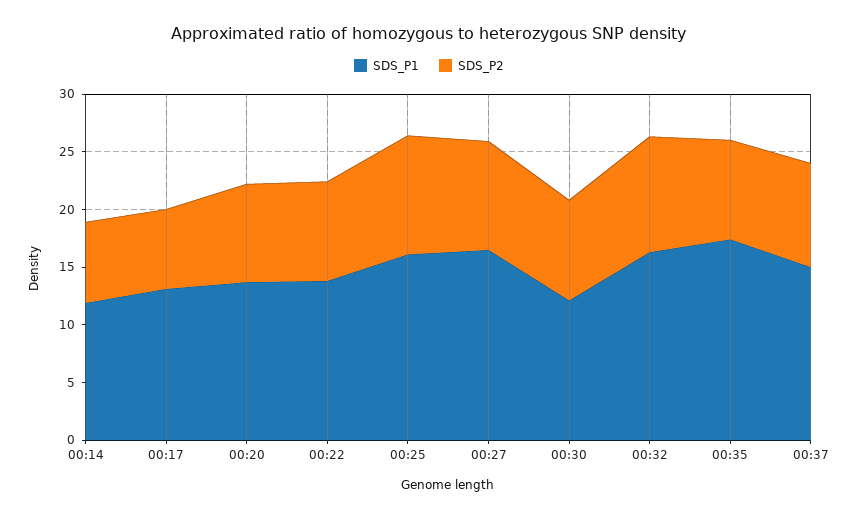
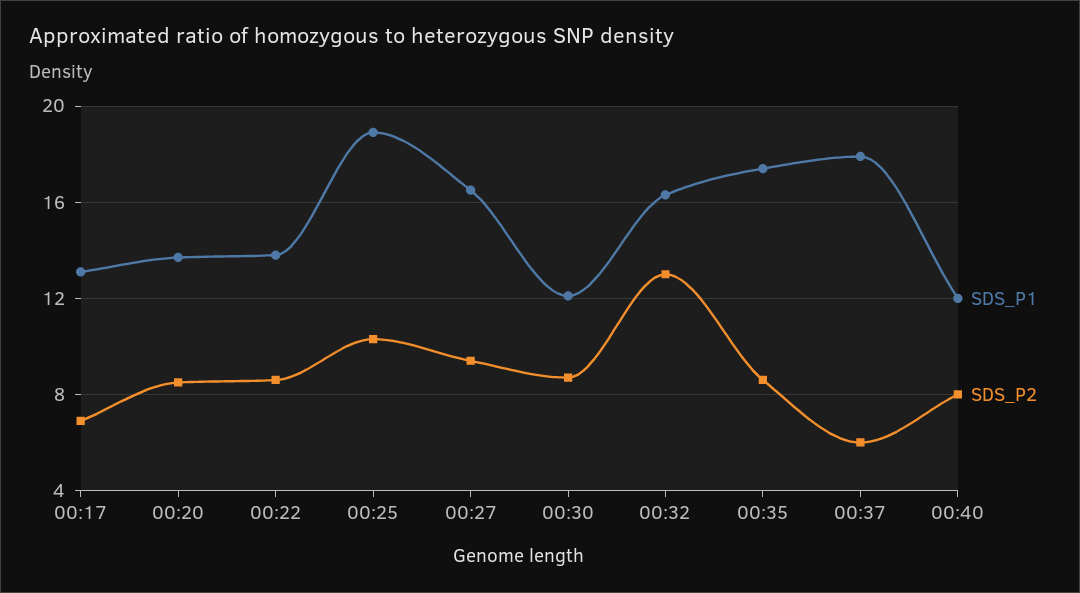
SDS_P1, 00:14: 12 -> none
SDS_P2, 00:14: 7 -> none
SDS_P1, 00:25: 16 -> 19
SDS_P2, 00:32: 10 -> 13
SDS_P1, 00:37: 15 -> 18
SDS_P2, 00:37: 9 -> 6
SDS_P1, 00:40: none -> 12
SDS_P2, 00:40: none -> 8

